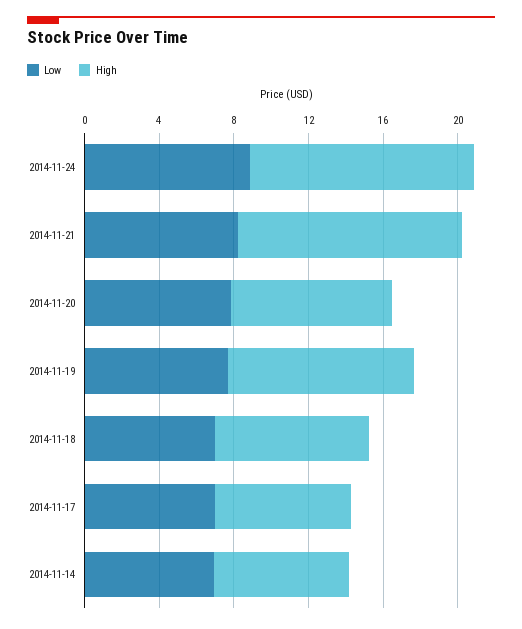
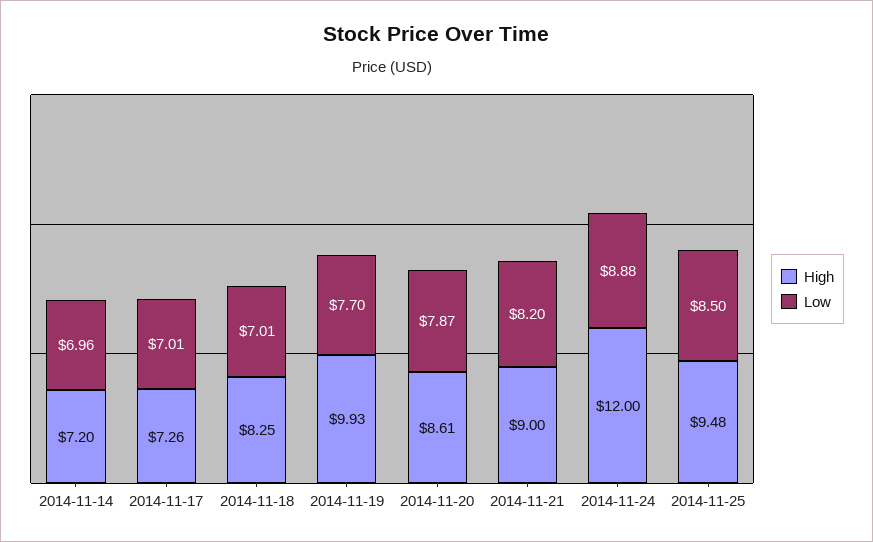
High, 2014-11-21: 12 -> 9
High, 2014-11-25: none -> 9.48
Low, 2014-11-25: none -> 8.5

